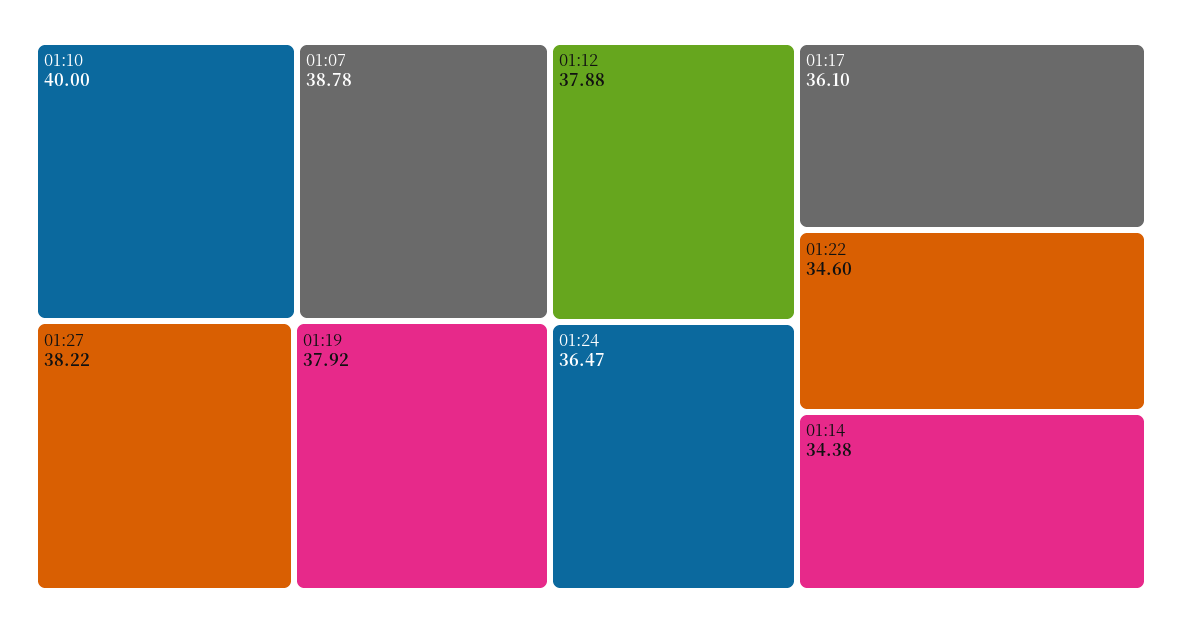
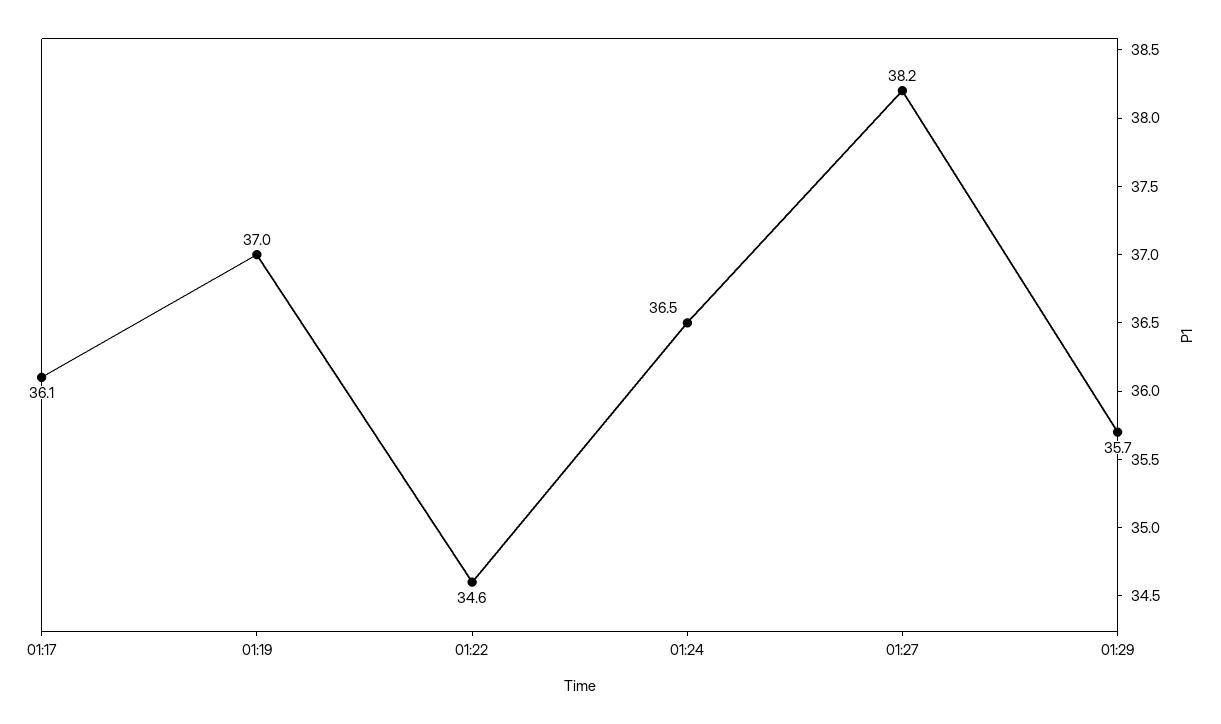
01:10: 40 -> none
01:07: 38.78 -> none
01:19: 37.92 -> 37
01:12: 37.88 -> none
01:14: 34.38 -> none
01:29: none -> 35.7

